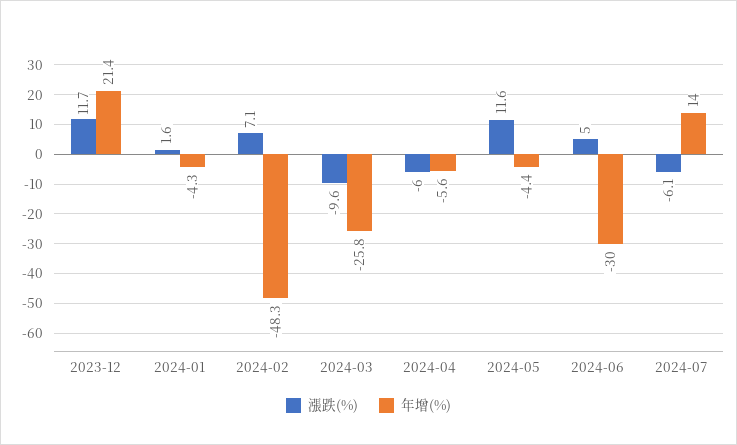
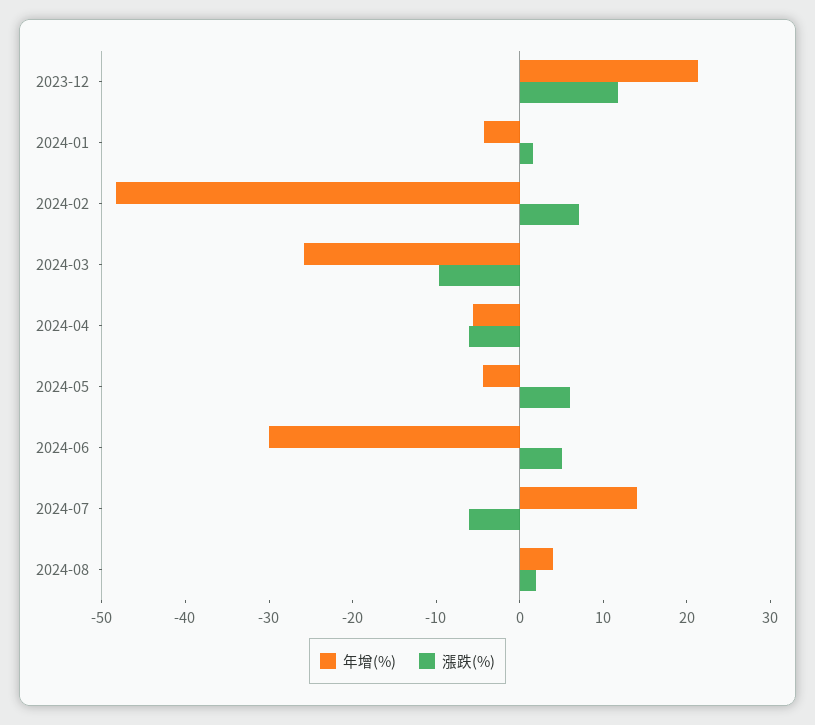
漲跌(%), 2024-05: 11.6 -> 6
年增(%), 2024-08: none -> 4
漲跌(%), 2024-08: none -> 2

